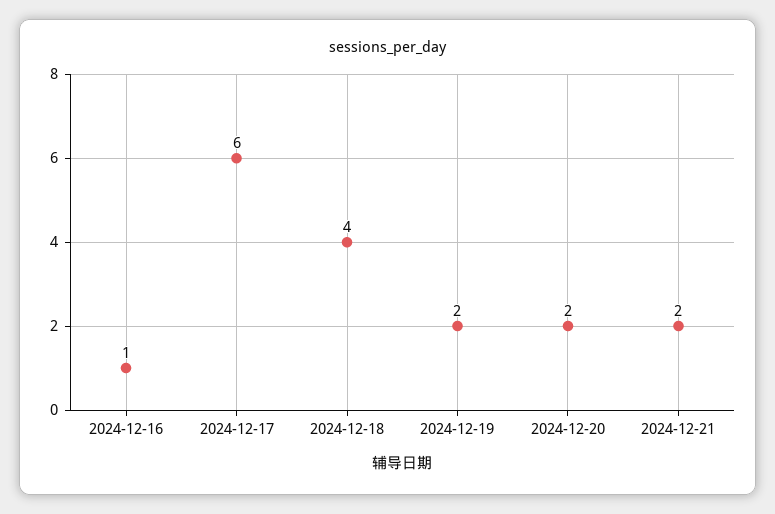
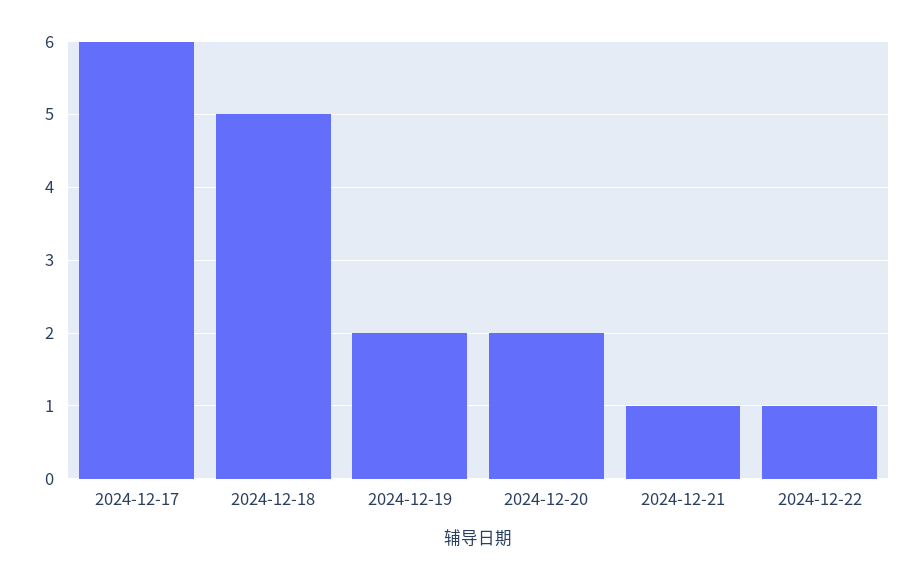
2024-12-16: 1 -> none
2024-12-18: 4 -> 5
2024-12-21: 2 -> 1
2024-12-22: none -> 1

